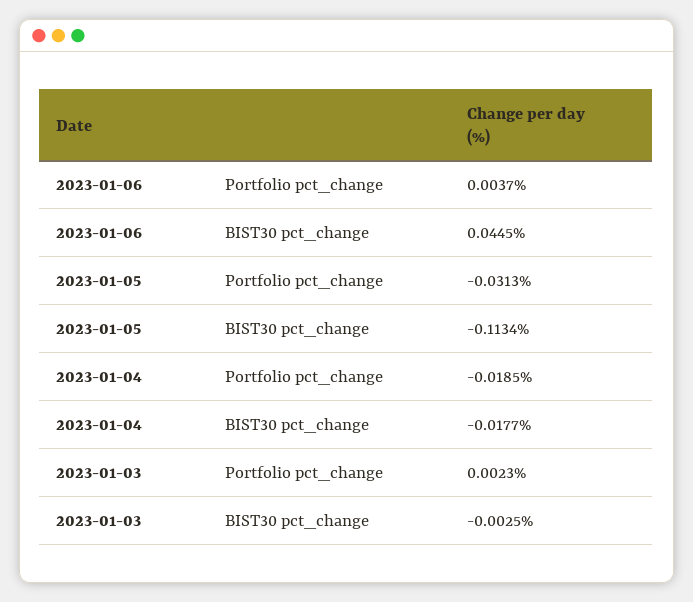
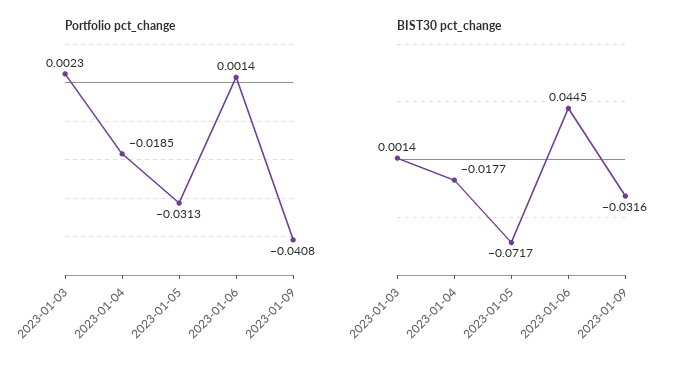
Portfolio pct_change, 2023-01-06: 0.0037 -> 0.0014
BIST30 pct_change, 2023-01-05: -0.1134 -> -0.0717
BIST30 pct_change, 2023-01-03: -0.0025 -> 0.0014
Portfolio pct_change, 2023-01-09: none -> -0.0408
BIST30 pct_change, 2023-01-09: none -> -0.0316

